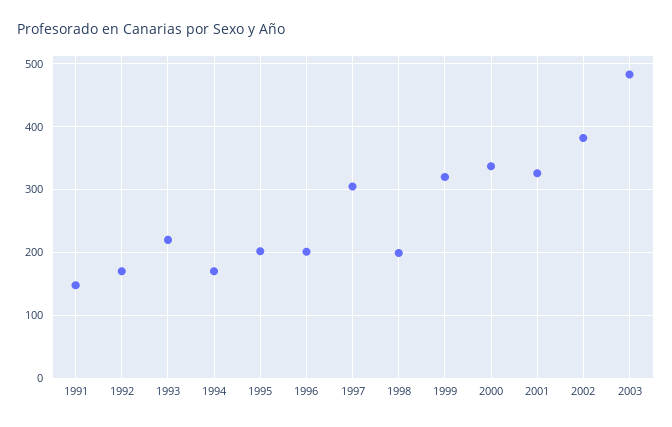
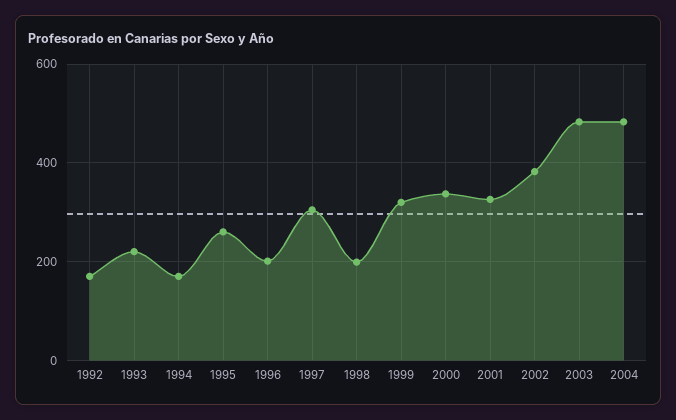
1991: 150 -> none
1995: 200 -> 260
2004: none -> 480

